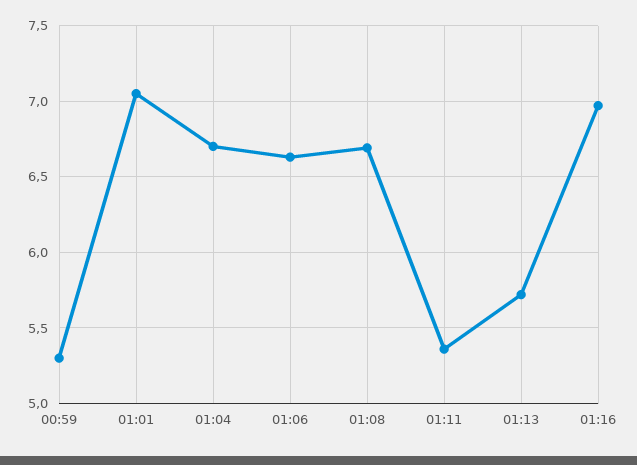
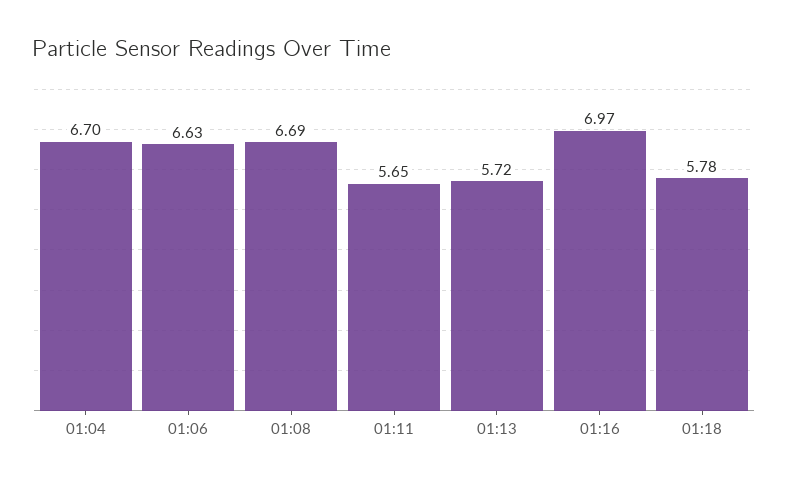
00:59: 5.3 -> none
01:01: 7.05 -> none
01:11: 5.35 -> 5.65
01:18: none -> 5.78

